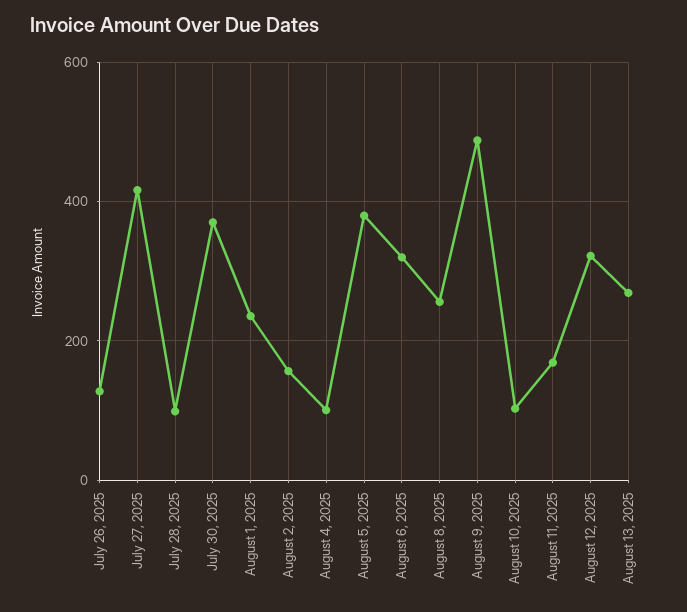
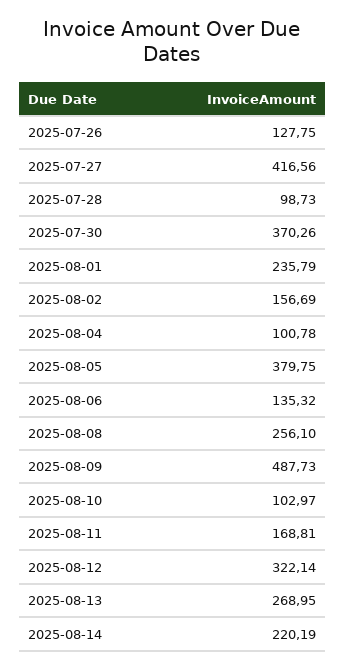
August 6, 2025: 320 -> 135.32
2025-08-14: none -> 220.19

